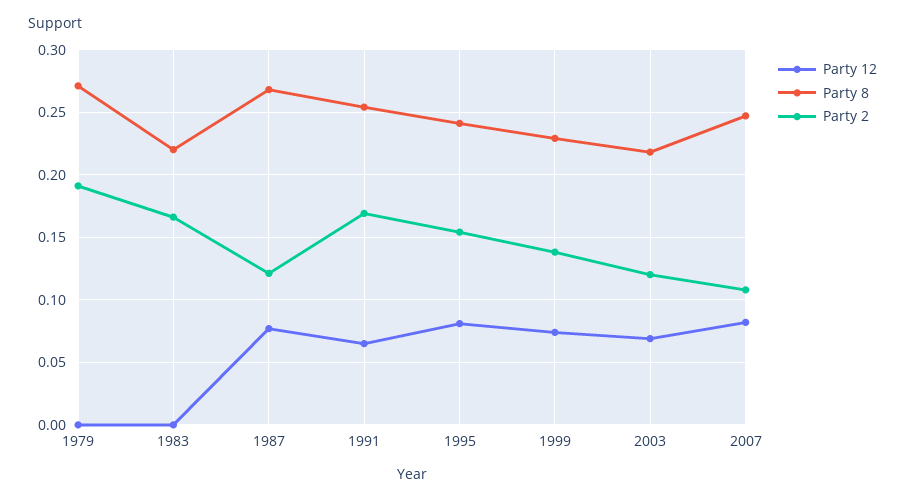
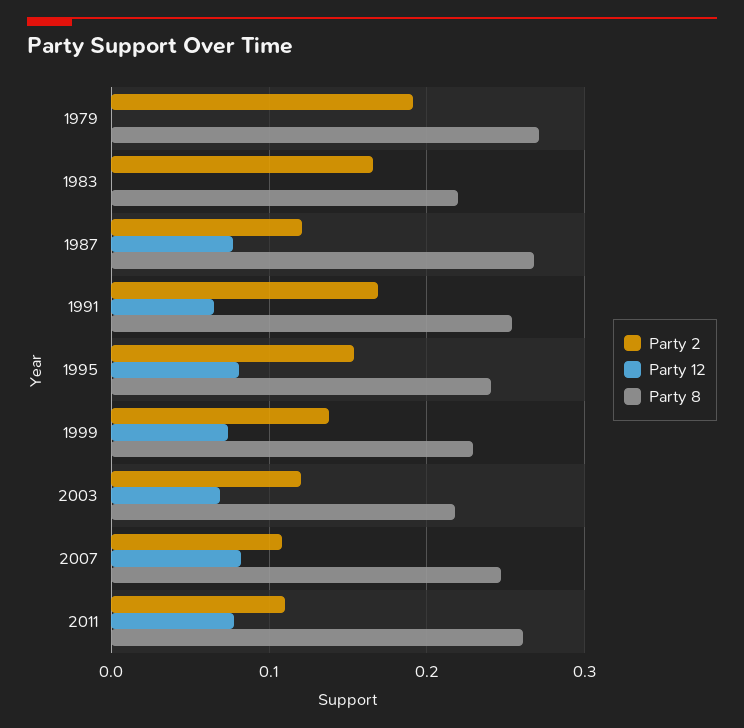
Party 2, 2011: none -> 0.11
Party 12, 2011: none -> 0.08
Party 8, 2011: none -> 0.26

